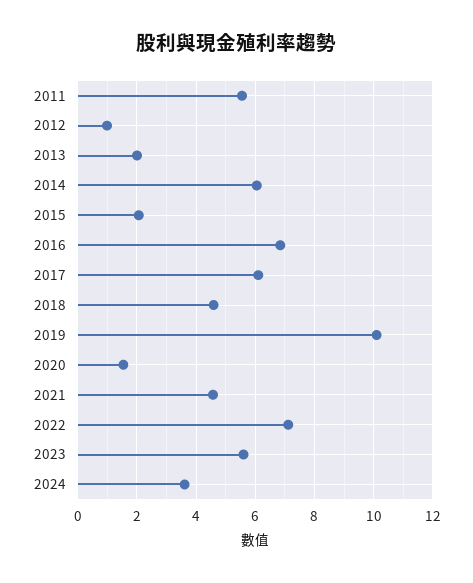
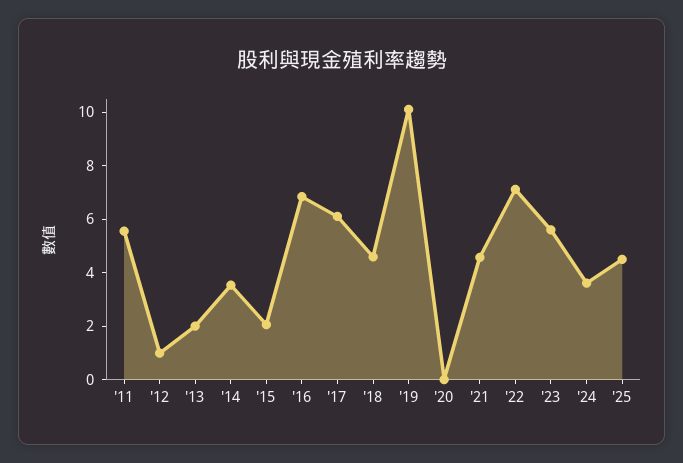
2014: 6 -> 3.5
2020: 1.5 -> 0
'25: none -> 4.5

